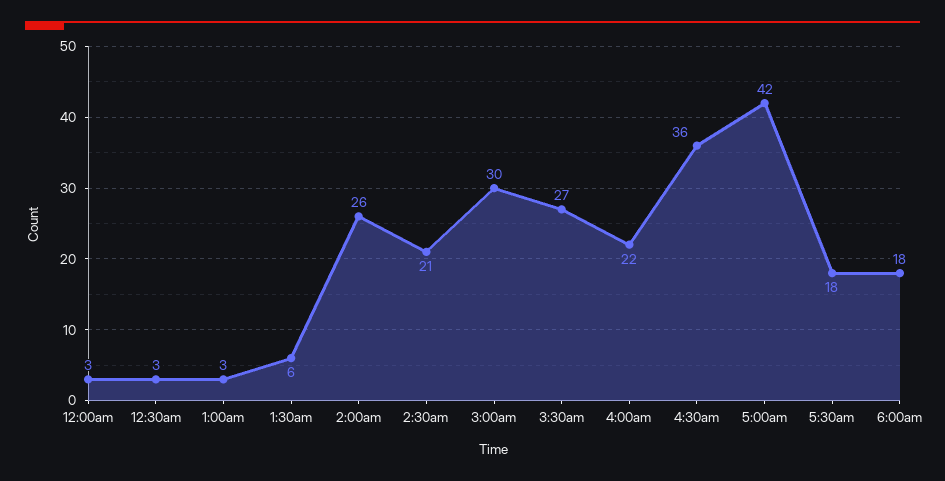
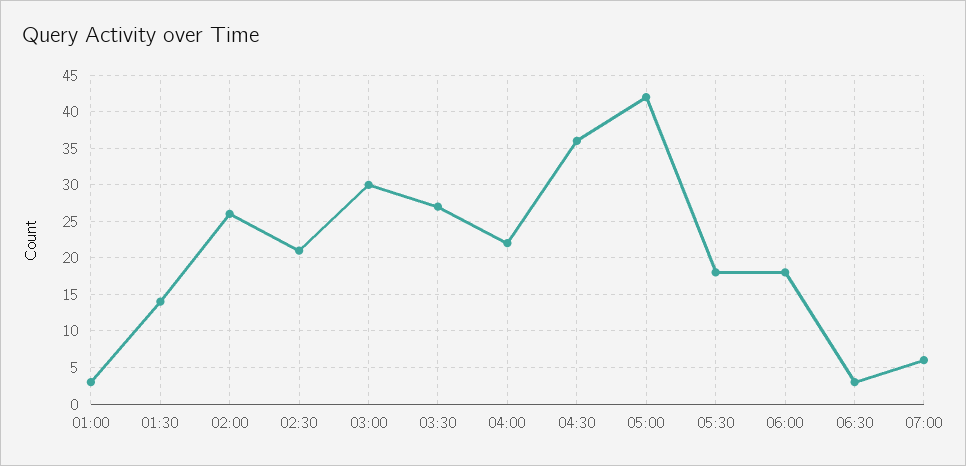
12:00am: 3 -> none
12:30am: 3 -> none
1:30am: 6 -> 14
06:30: none -> 3
07:00: none -> 6

